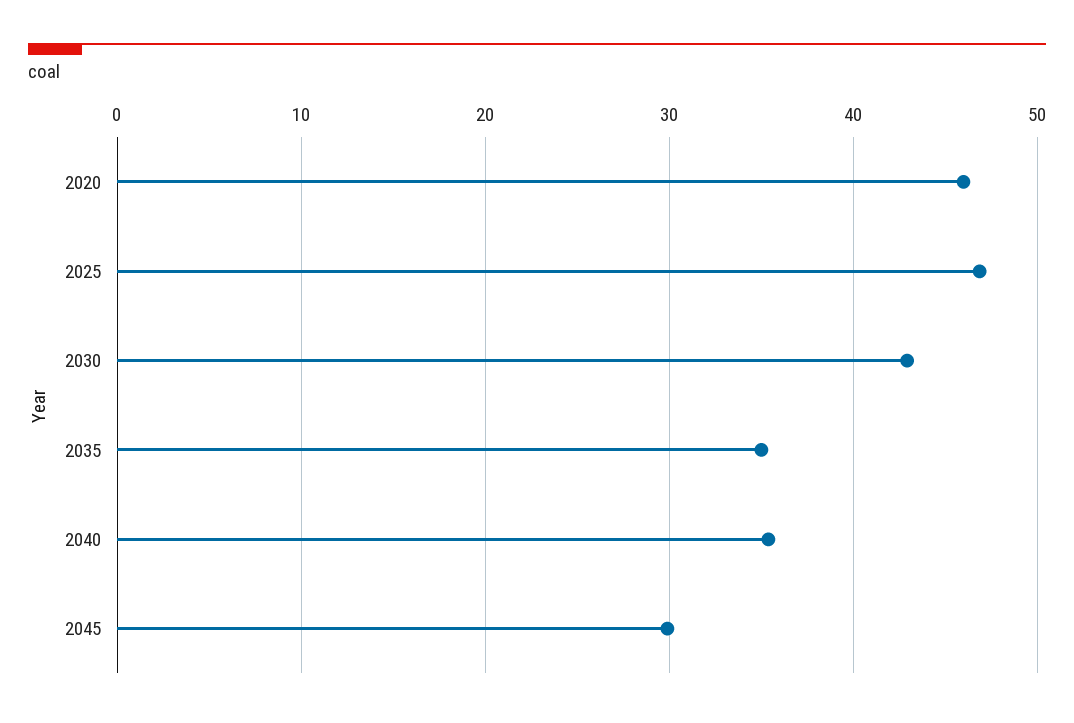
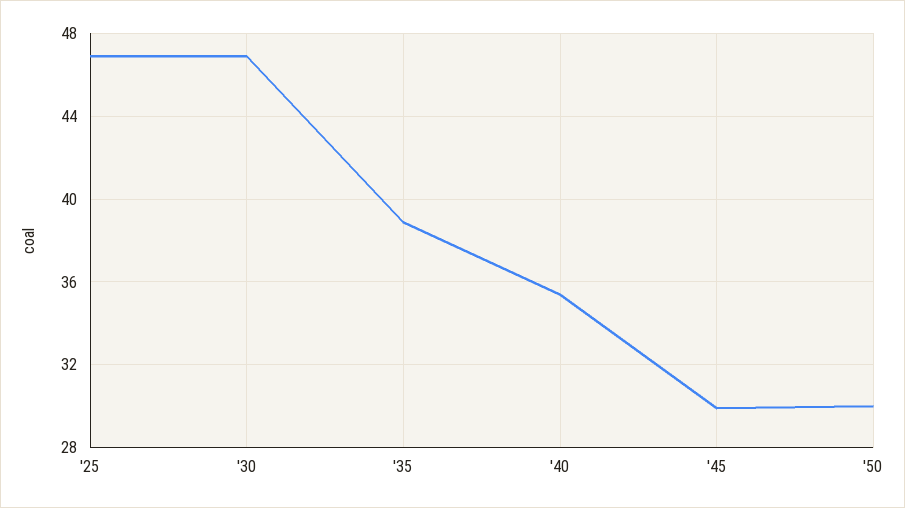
2020: 46 -> none
2030: 43 -> 47
2035: 35 -> 39
'50: none -> 30

